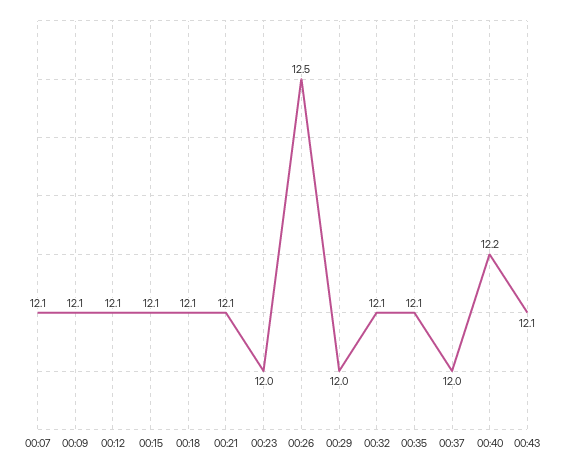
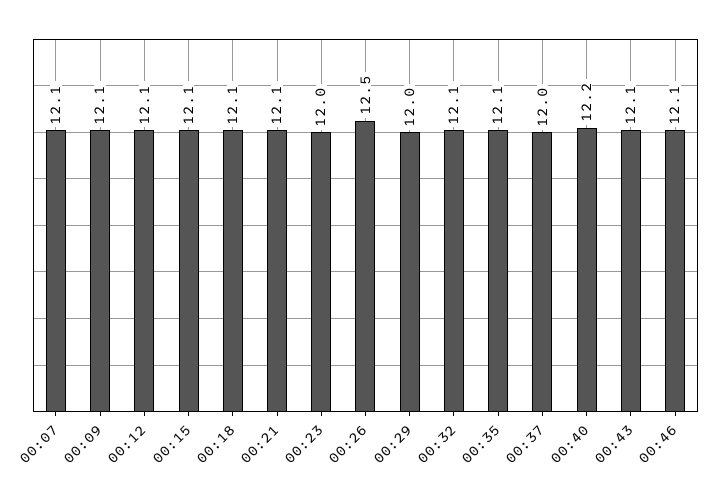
00:46: none -> 12.1

